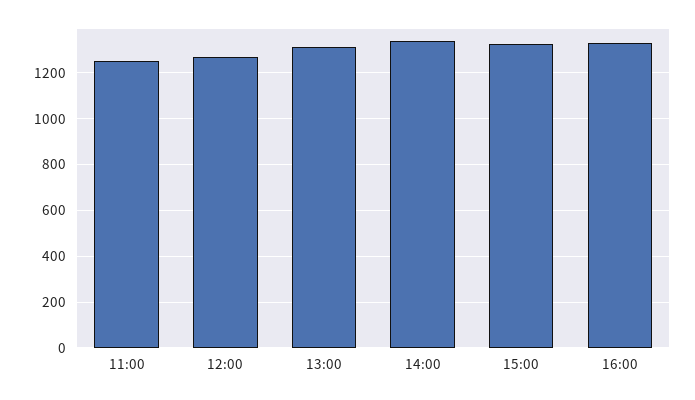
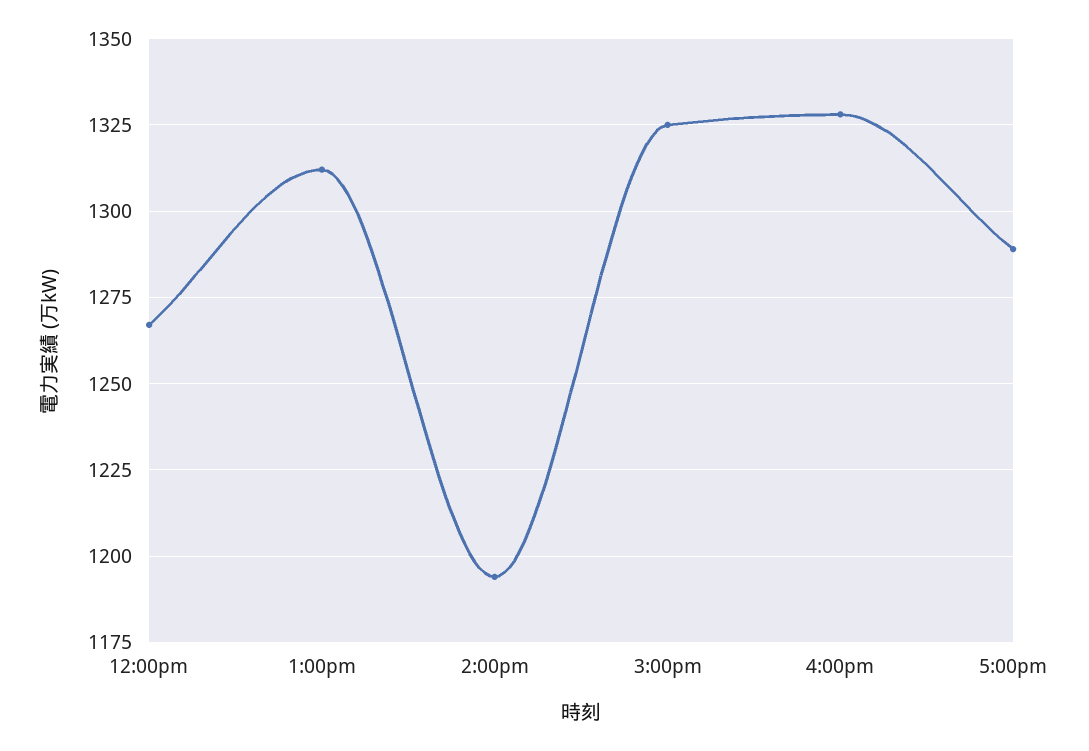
11:00: 1250 -> none
14:00: 1350 -> 1195
5:00pm: none -> 1290

